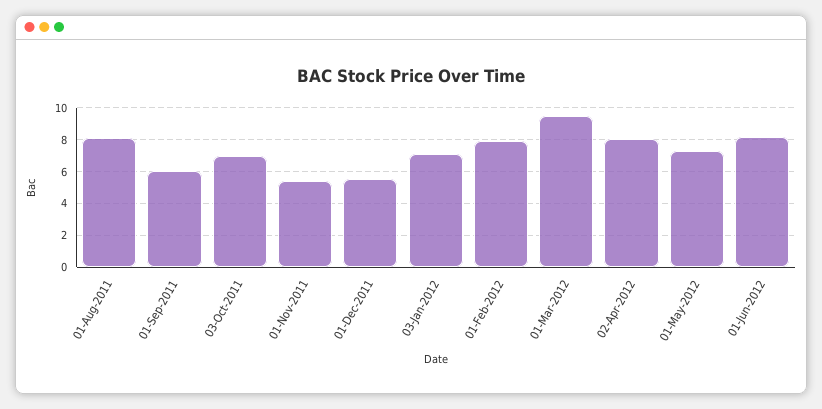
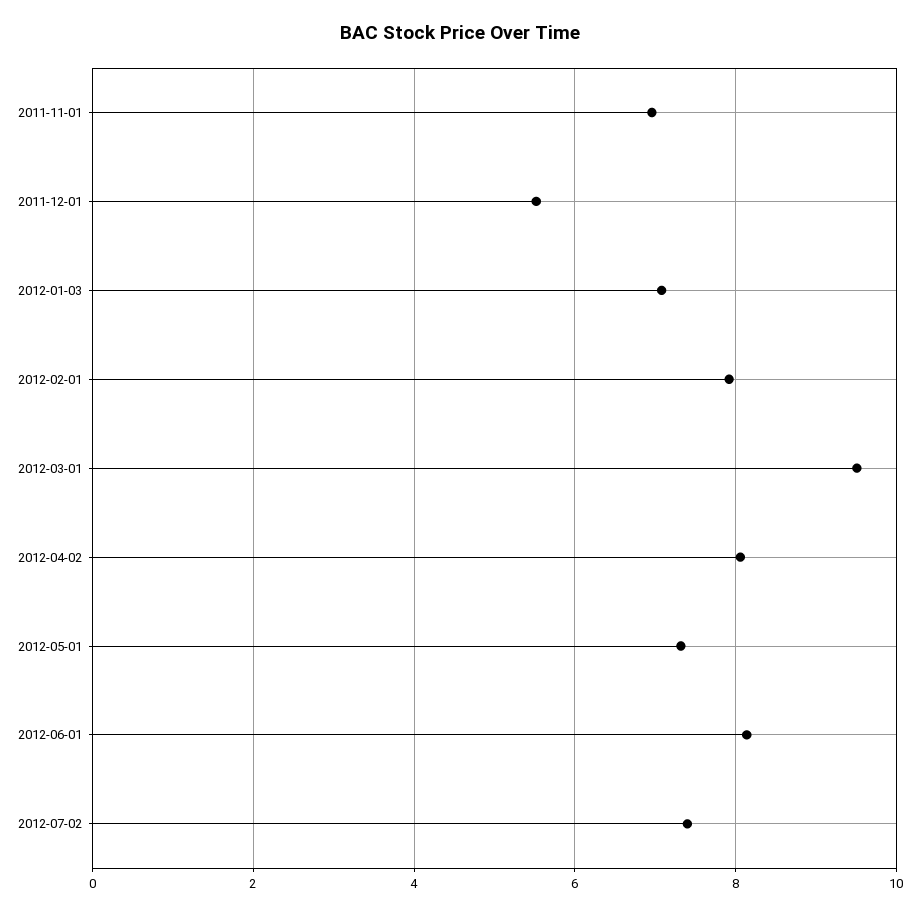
01-Aug-2011: 8 -> none
01-Sep-2011: 6 -> none
03-Oct-2011: 7 -> none
01-Nov-2011: 5.5 -> 7
2012-07-02: none -> 7.4

